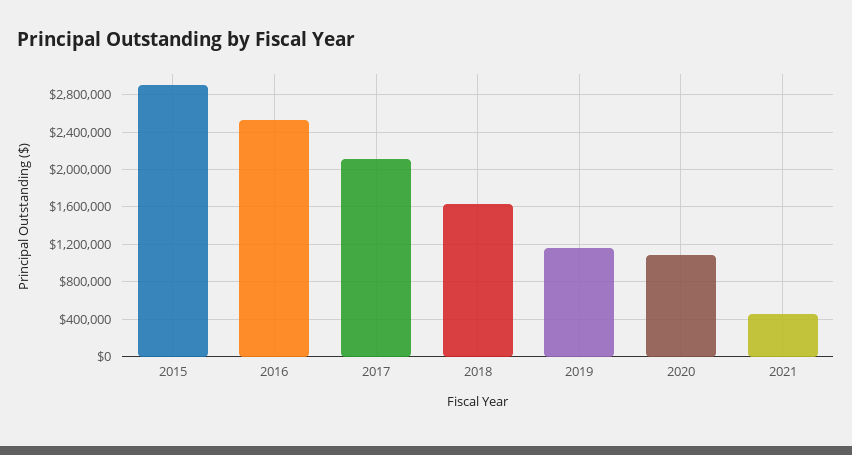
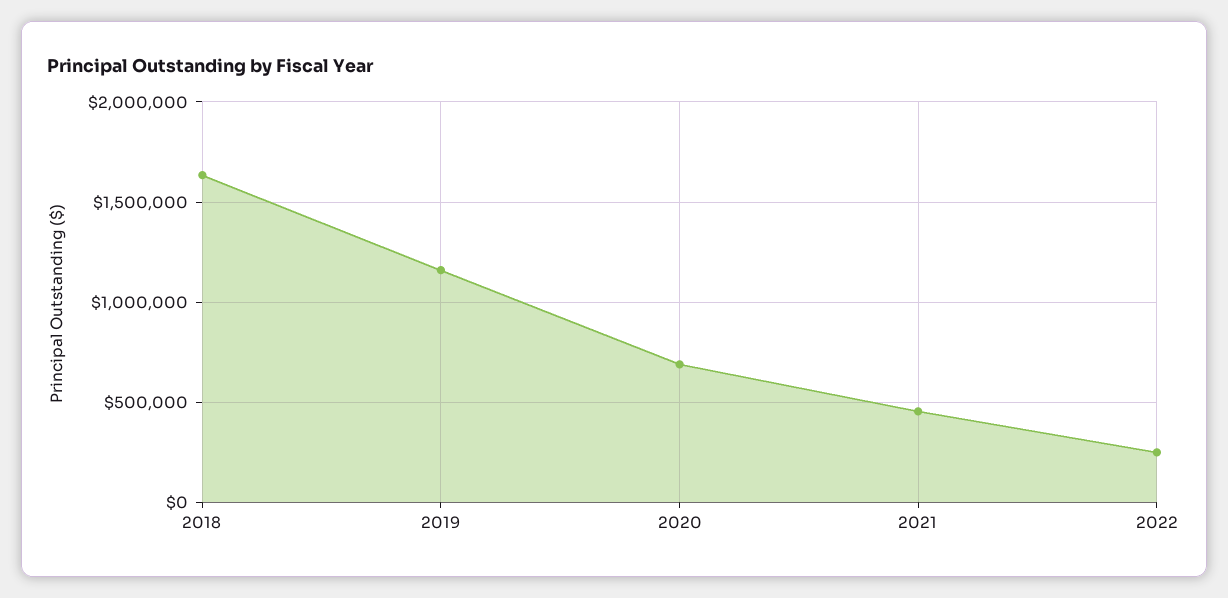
2015: 2900000 -> none
2016: 2500000 -> none
2017: 2100000 -> none
2020: 1100000 -> 700000
2022: none -> 250000

